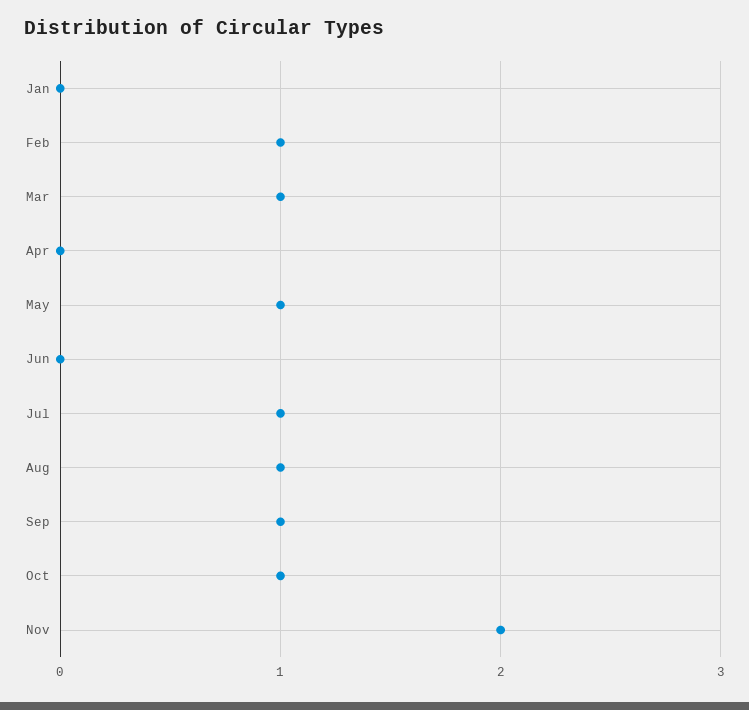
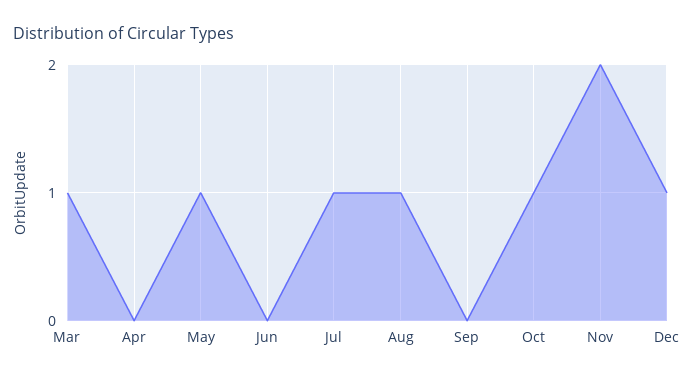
Jan: 0 -> none
Feb: 1 -> none
Sep: 1 -> 0
Dec: none -> 1

